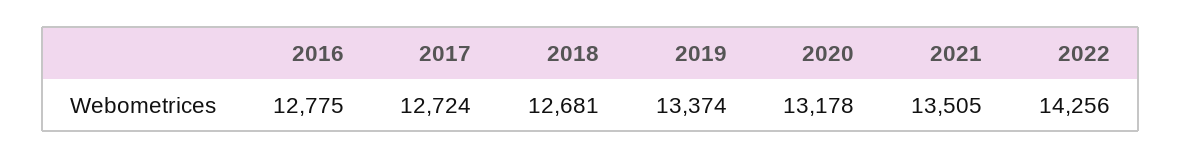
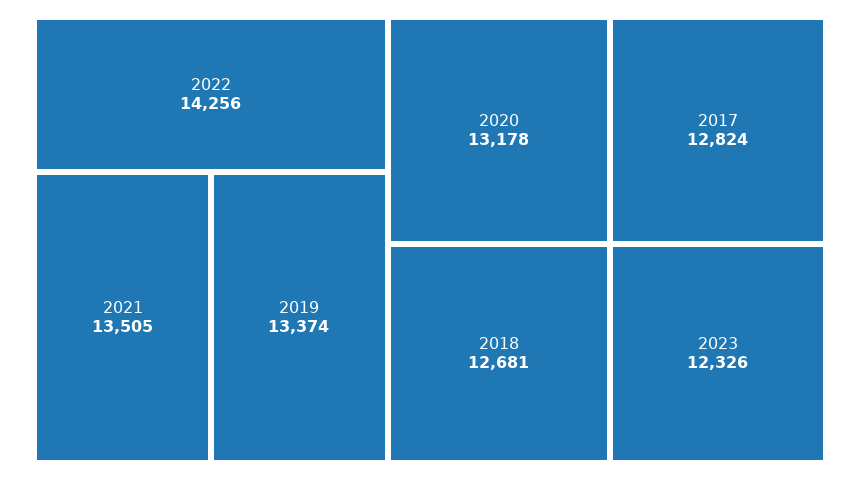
2016: 12775 -> none
2017: 12724 -> 12824
2023: none -> 12326

